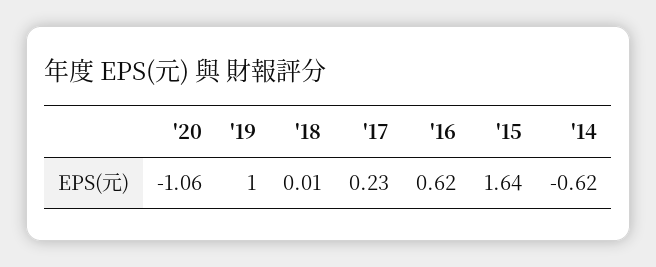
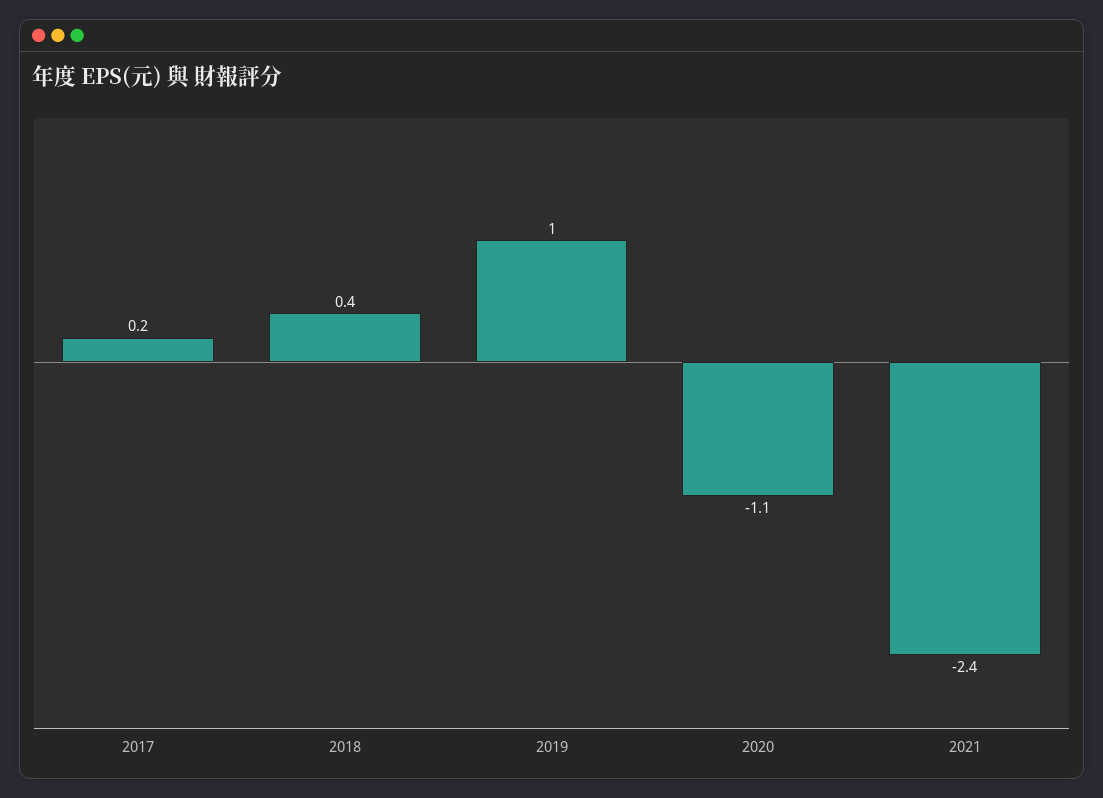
'18: 0.01 -> 0.4
'16: 0.62 -> none
'15: 1.64 -> none
'14: -0.62 -> none
2021: none -> -2.4

